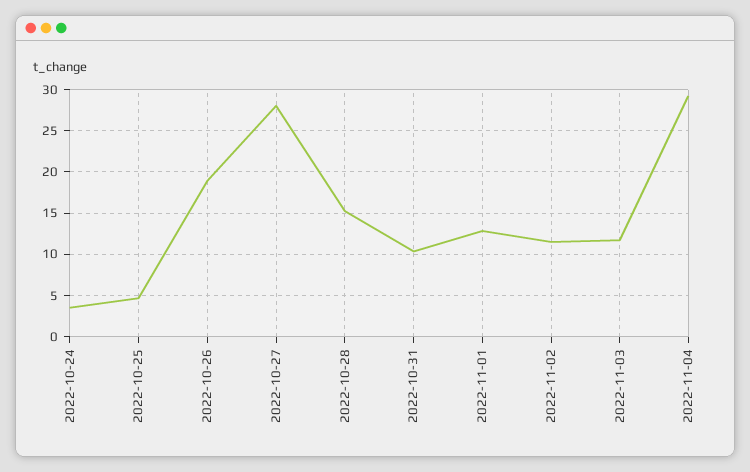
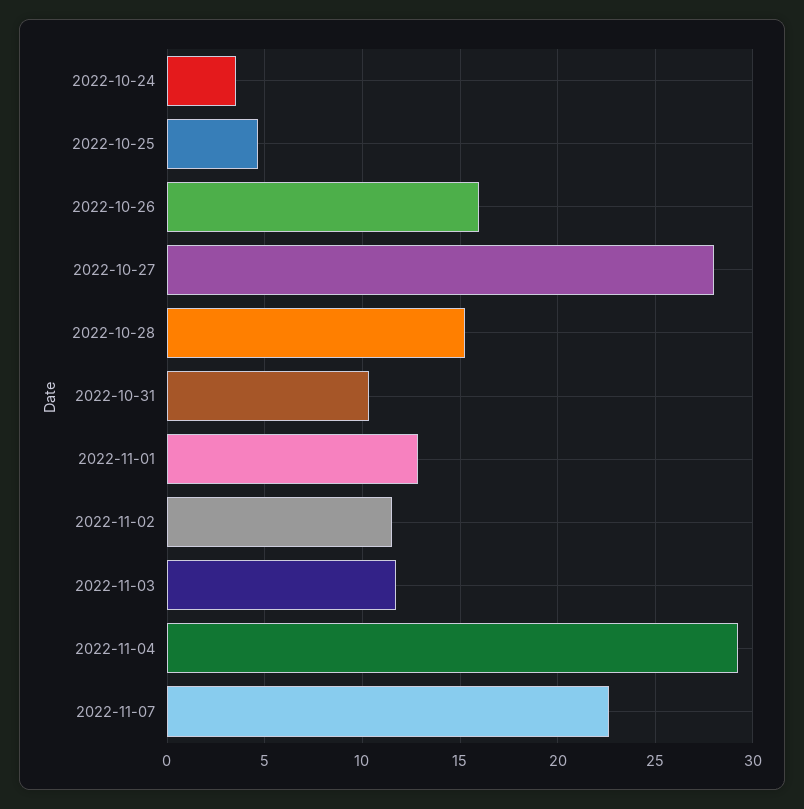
2022-10-26: 19 -> 16
2022-11-07: none -> 22.5

